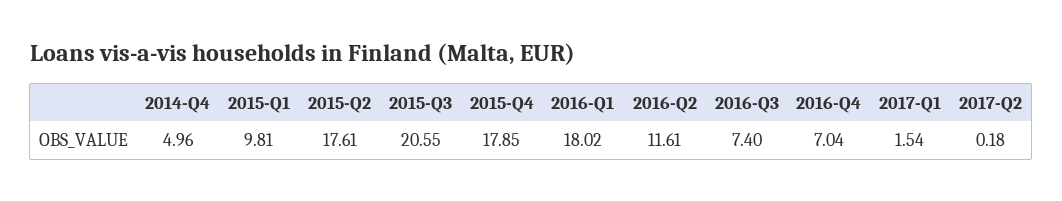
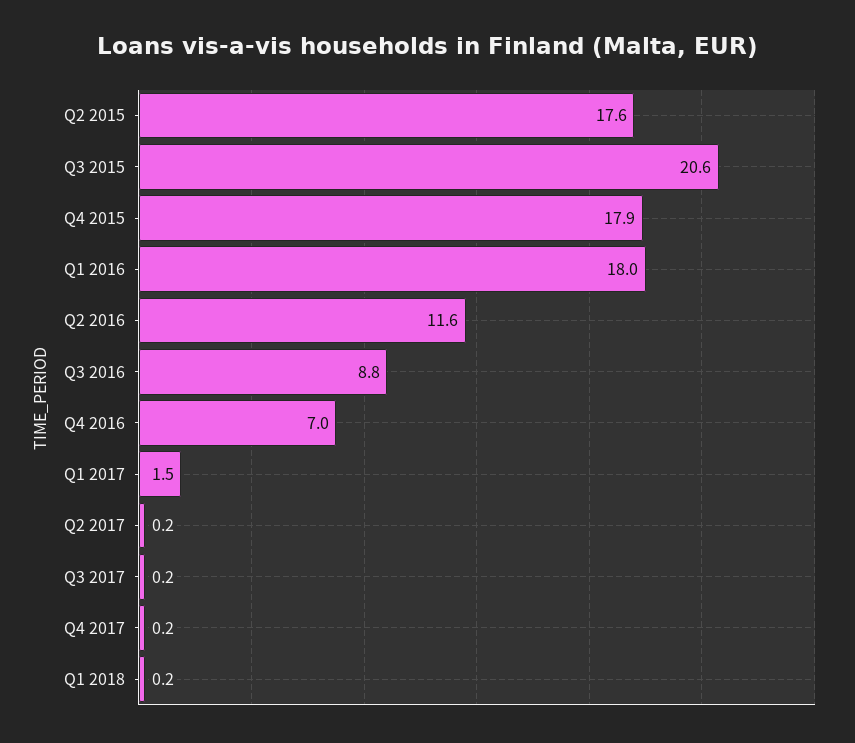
2014-Q4: 4.96 -> none
2015-Q1: 9.81 -> none
2016-Q3: 7.4 -> 8.8
Q3 2017: none -> 0.2
Q4 2017: none -> 0.2
Q1 2018: none -> 0.2

